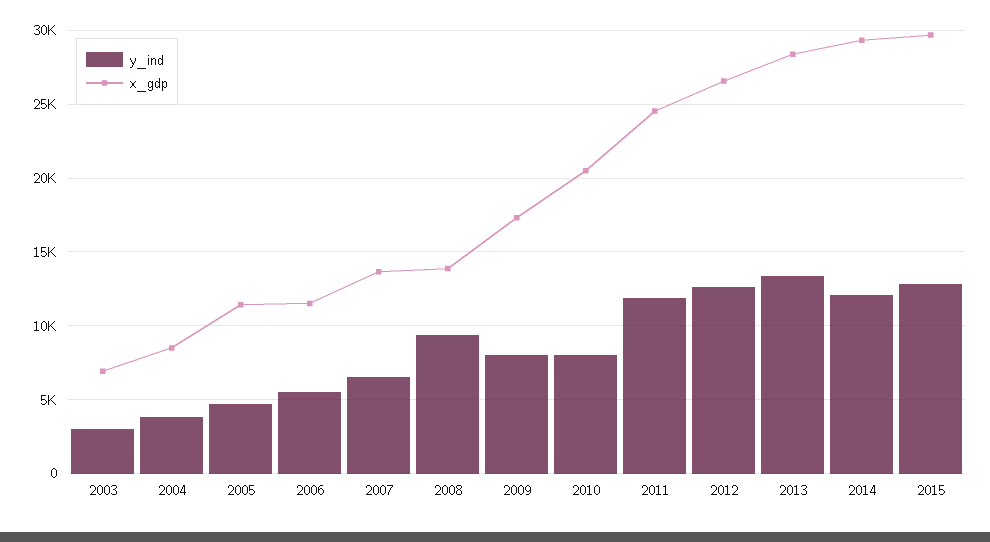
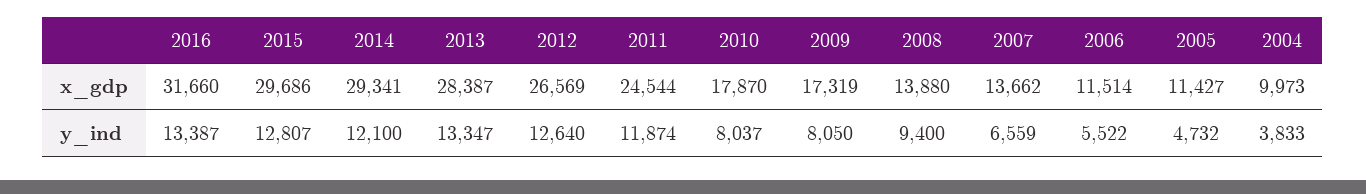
y_ind, 2003: 3000 -> none
x_gdp, 2003: 7000 -> none
x_gdp, 2004: 8500 -> 9973
x_gdp, 2010: 20500 -> 17870
x_gdp, 2016: none -> 31660
y_ind, 2016: none -> 13387

